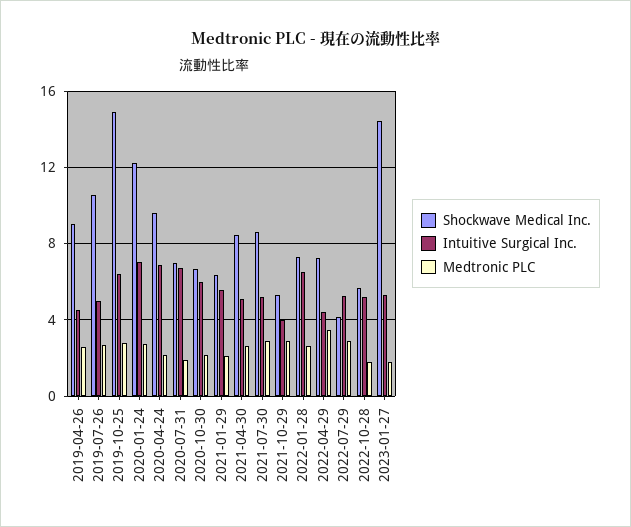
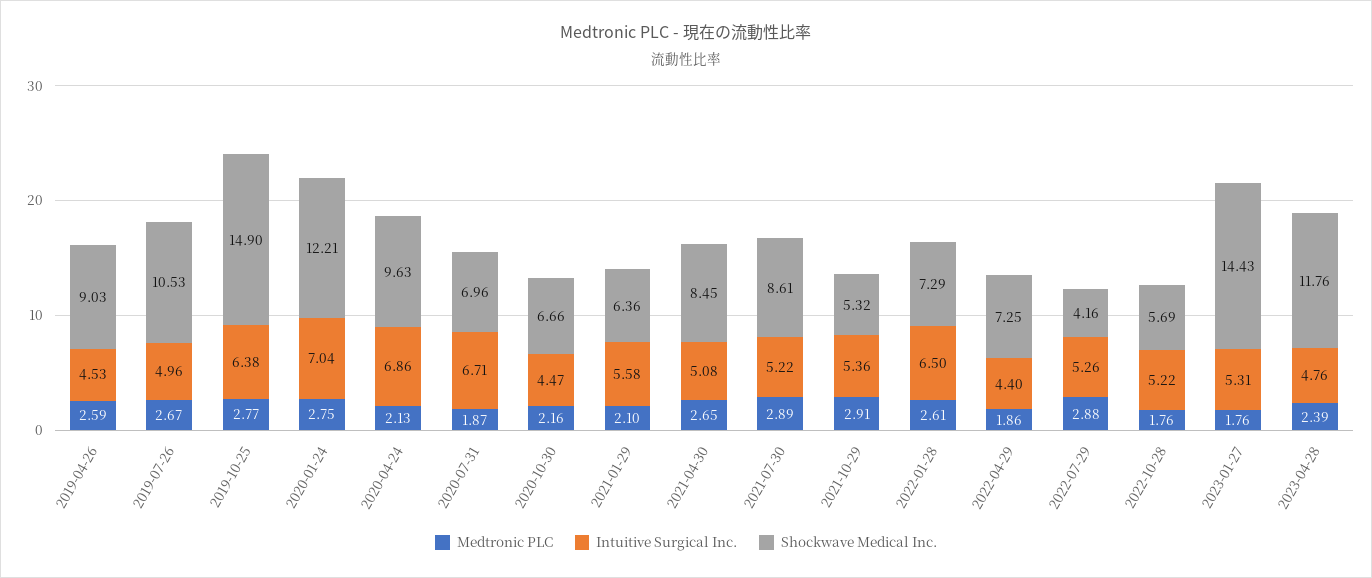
Intuitive Surgical Inc., 2020-10-30: 6 -> 4.47
Intuitive Surgical Inc., 2021-10-29: 4 -> 5.36
Medtronic PLC, 2022-04-29: 3.5 -> 1.86
Medtronic PLC, 2023-04-28: none -> 2.39
Intuitive Surgical Inc., 2023-04-28: none -> 4.76
Shockwave Medical Inc., 2023-04-28: none -> 11.76

